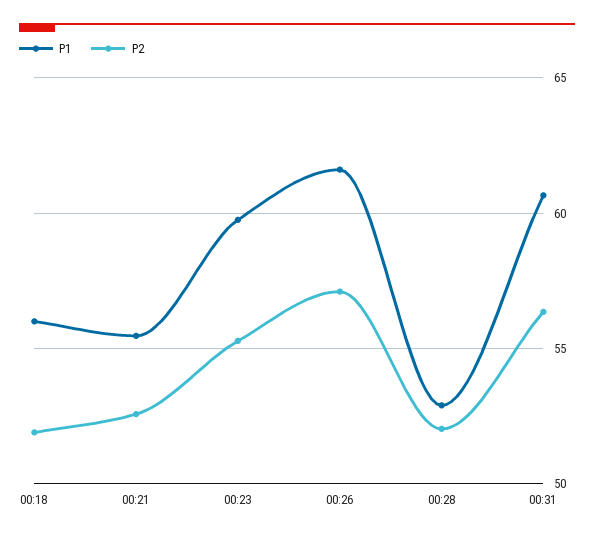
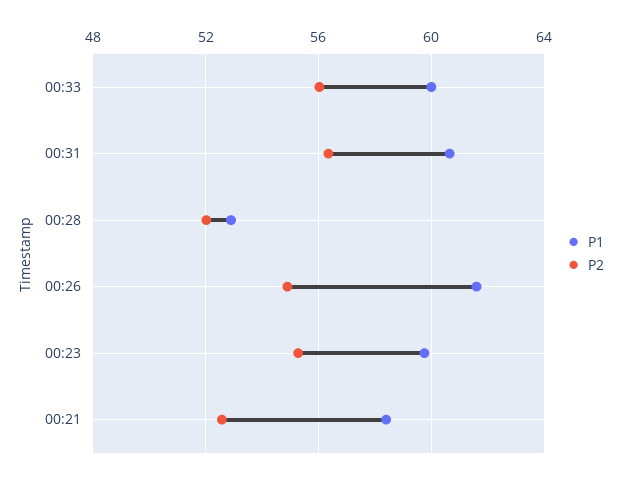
P1, 00:18: 56 -> none
P2, 00:18: 52 -> none
P1, 00:21: 55.5 -> 58.5
P2, 00:26: 57 -> 55
P1, 00:33: none -> 60
P2, 00:33: none -> 56

